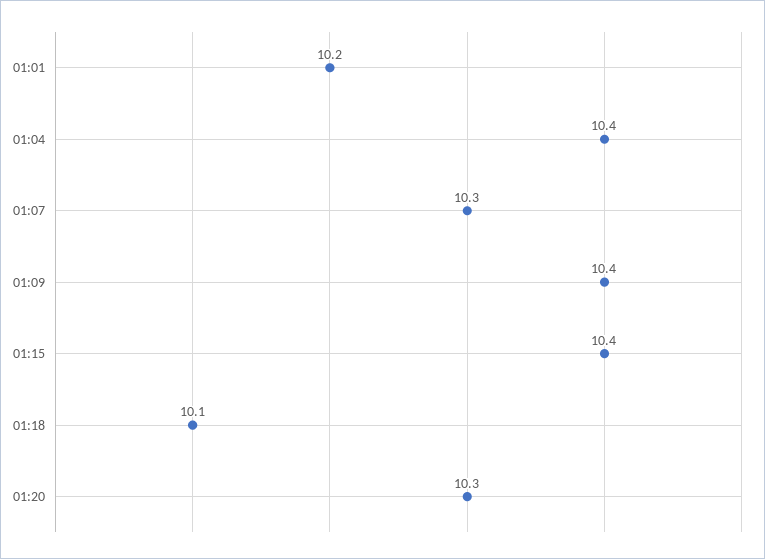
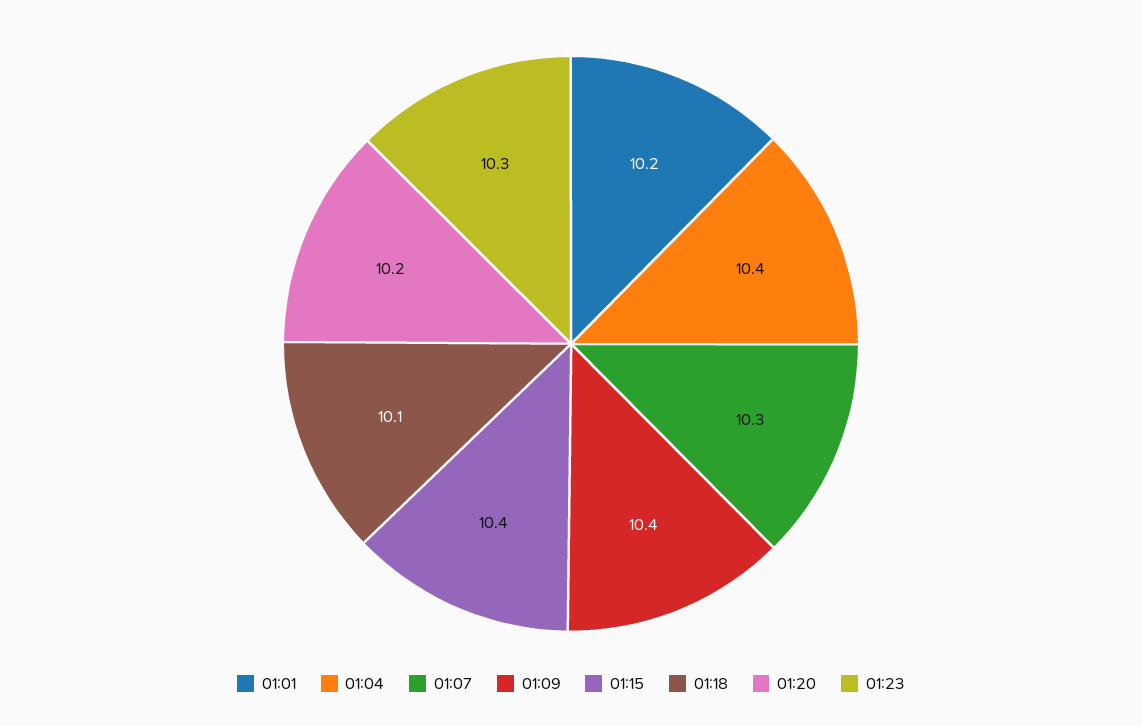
01:20: 10.3 -> 10.2
01:23: none -> 10.3

